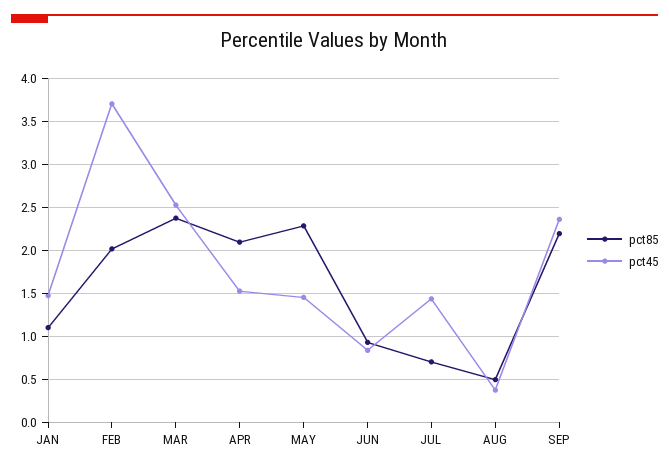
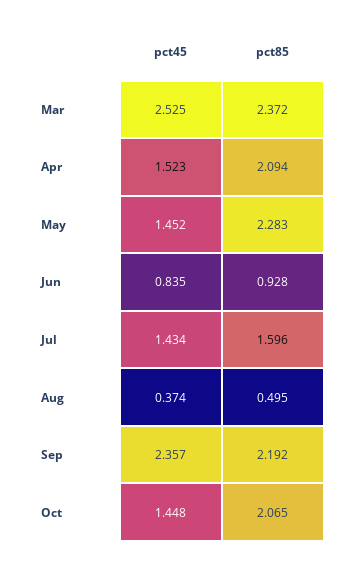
pct85, JAN: 1.1 -> none
pct45, JAN: 1.5 -> none
pct85, FEB: 2 -> none
pct45, FEB: 3.7 -> none
pct85, JUL: 0.7 -> 1.596
pct45, Oct: none -> 1.448
pct85, Oct: none -> 2.065

